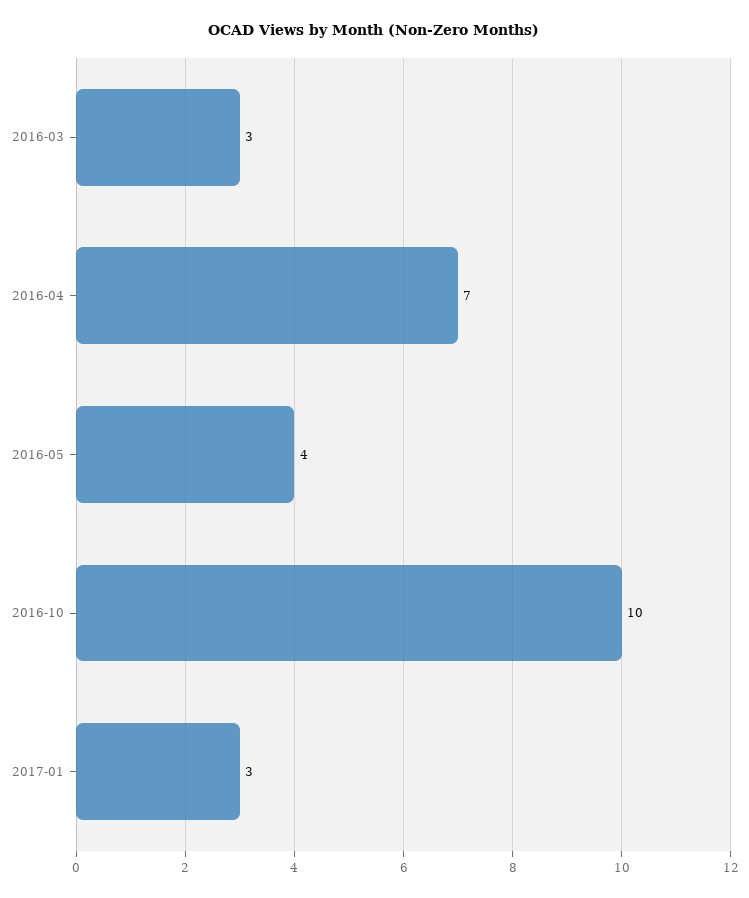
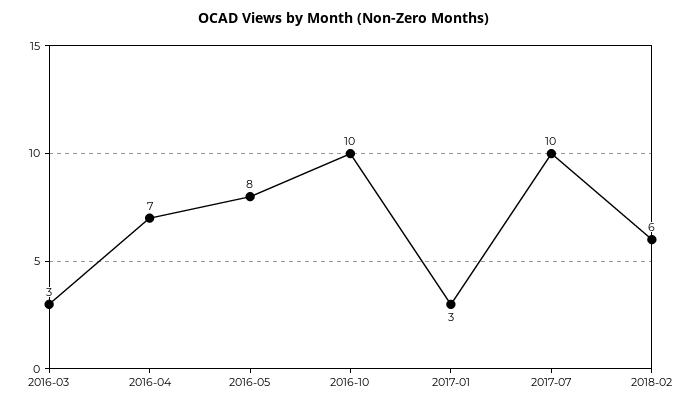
2016-05: 4 -> 8
2017-07: none -> 10
2018-02: none -> 6

